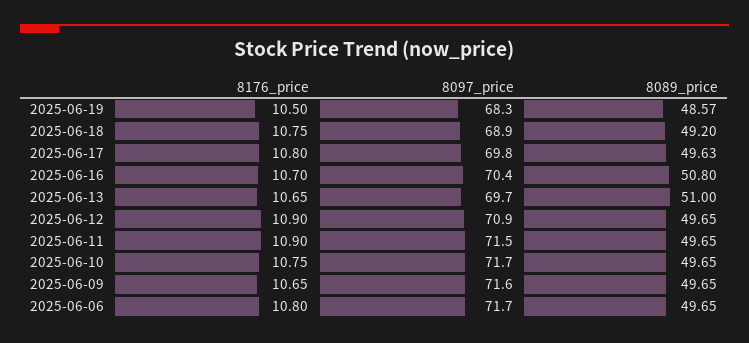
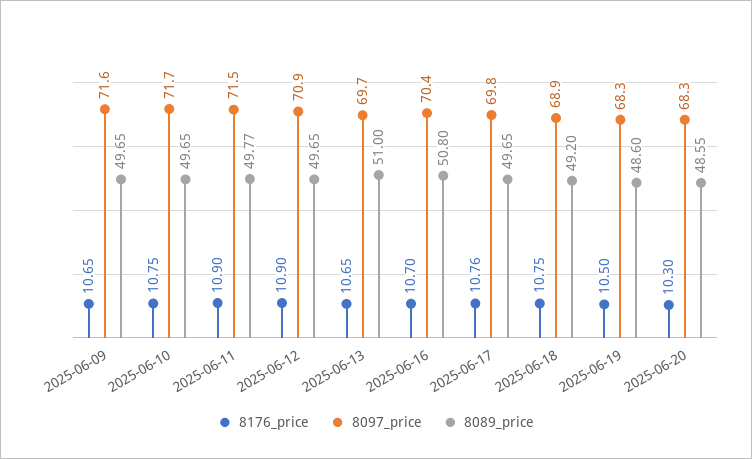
8089_price, 2025-06-19: 48.57 -> 48.6
8176_price, 2025-06-17: 10.8 -> 10.76
8089_price, 2025-06-17: 49.63 -> 49.65
8089_price, 2025-06-11: 49.65 -> 49.77
8176_price, 2025-06-06: 10.8 -> none
8097_price, 2025-06-06: 71.7 -> none
8089_price, 2025-06-06: 49.65 -> none
8176_price, 2025-06-20: none -> 10.3
8097_price, 2025-06-20: none -> 68.3
8089_price, 2025-06-20: none -> 48.55

